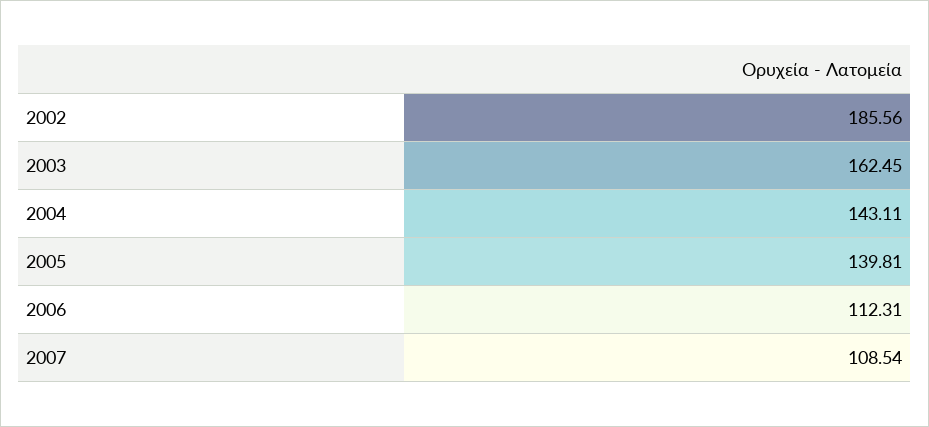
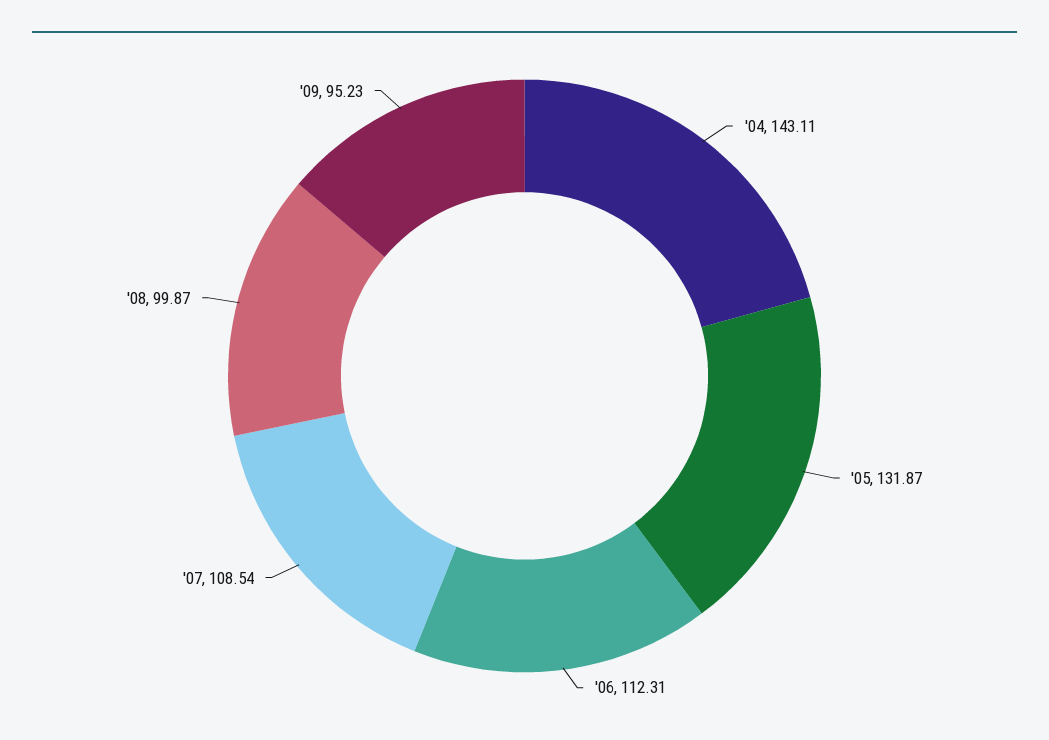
2002: 185.56 -> none
2003: 162.45 -> none
2005: 139.81 -> 131.87
'08: none -> 99.87
'09: none -> 95.23

